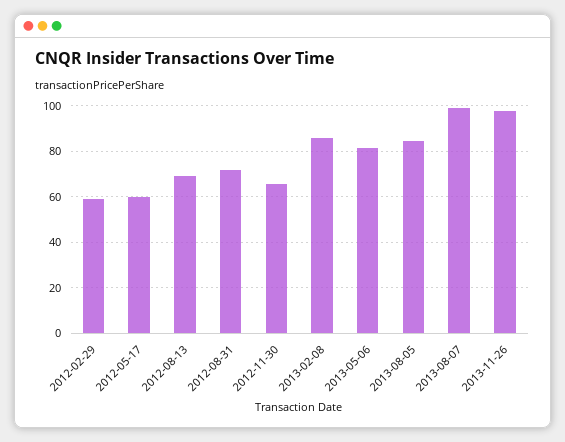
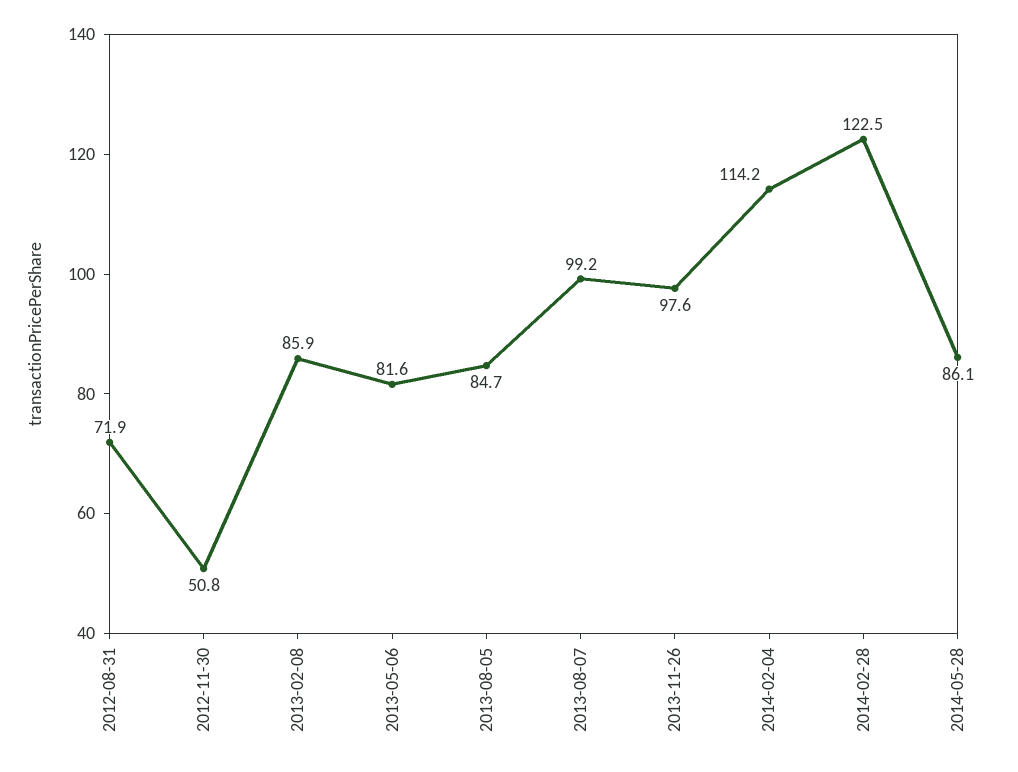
2012-02-29: 60 -> none
2012-05-17: 60 -> none
2012-08-13: 70 -> none
2012-11-30: 65 -> 50.8
2014-02-04: none -> 114.2
2014-02-28: none -> 122.5
2014-05-28: none -> 86.1

